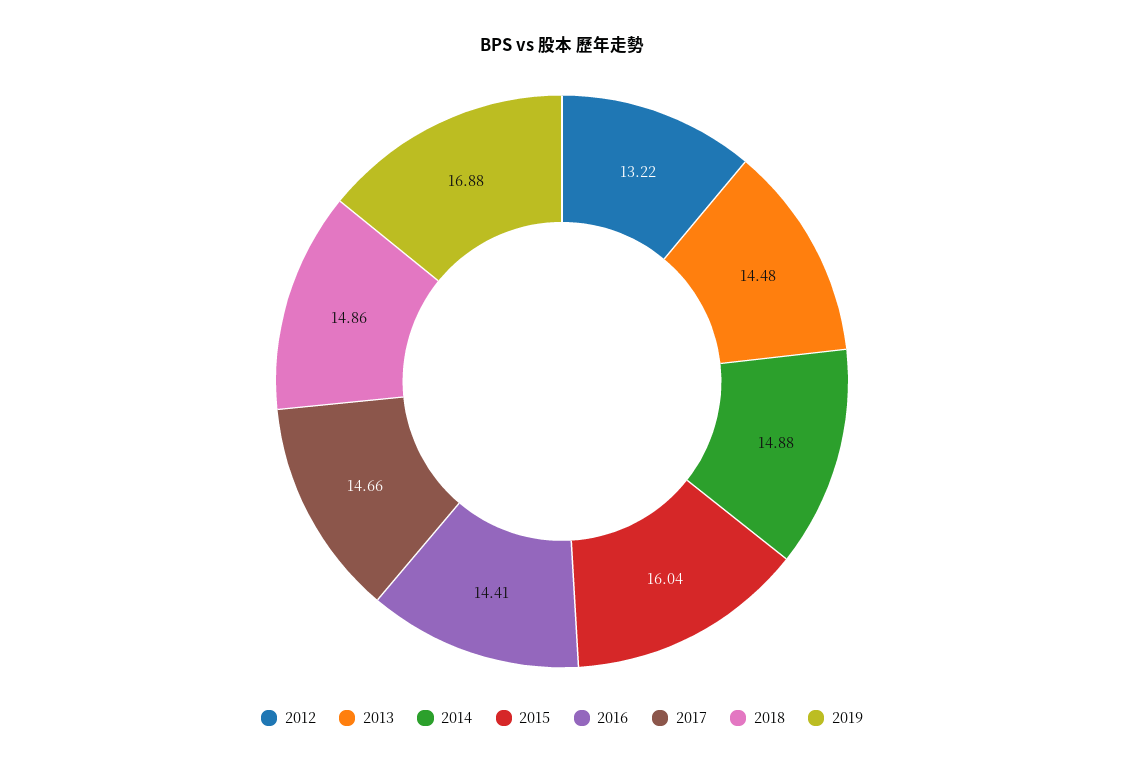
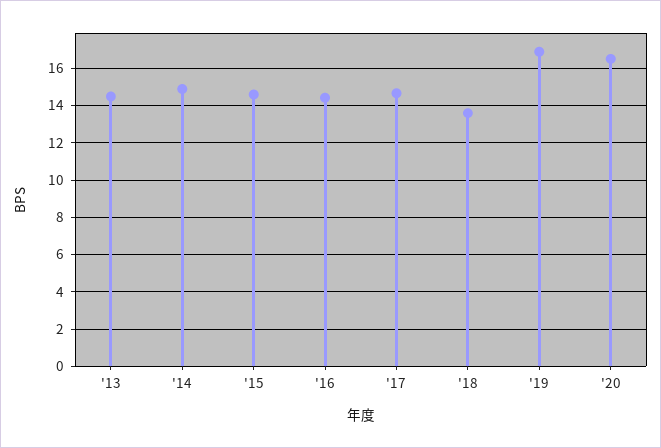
2012: 13.22 -> none
2015: 16.04 -> 14.5
2018: 14.86 -> 13.5
'20: none -> 16.5

